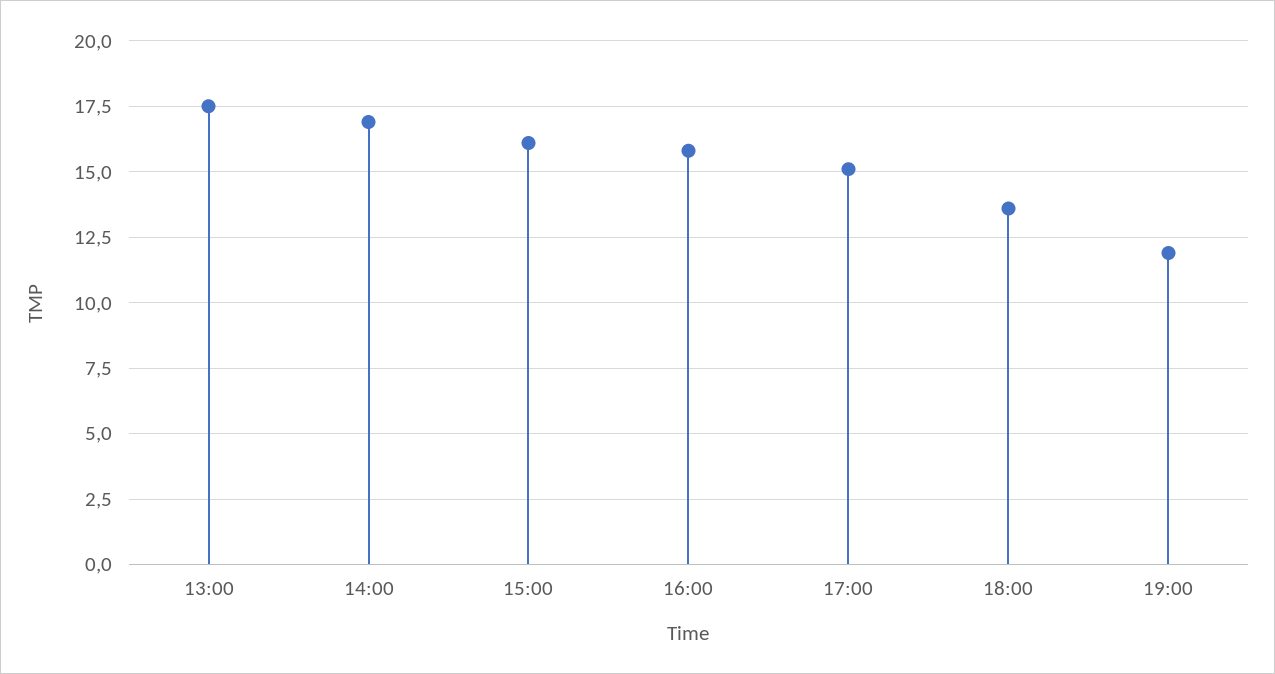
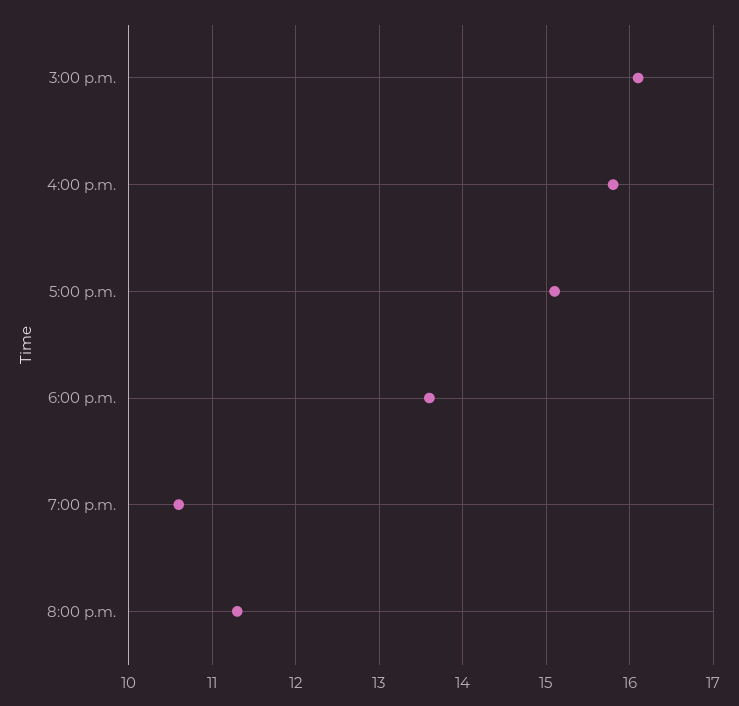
13:00: 17.5 -> none
14:00: 17 -> none
19:00: 12 -> 10.6
8:00 p.m.: none -> 11.3

